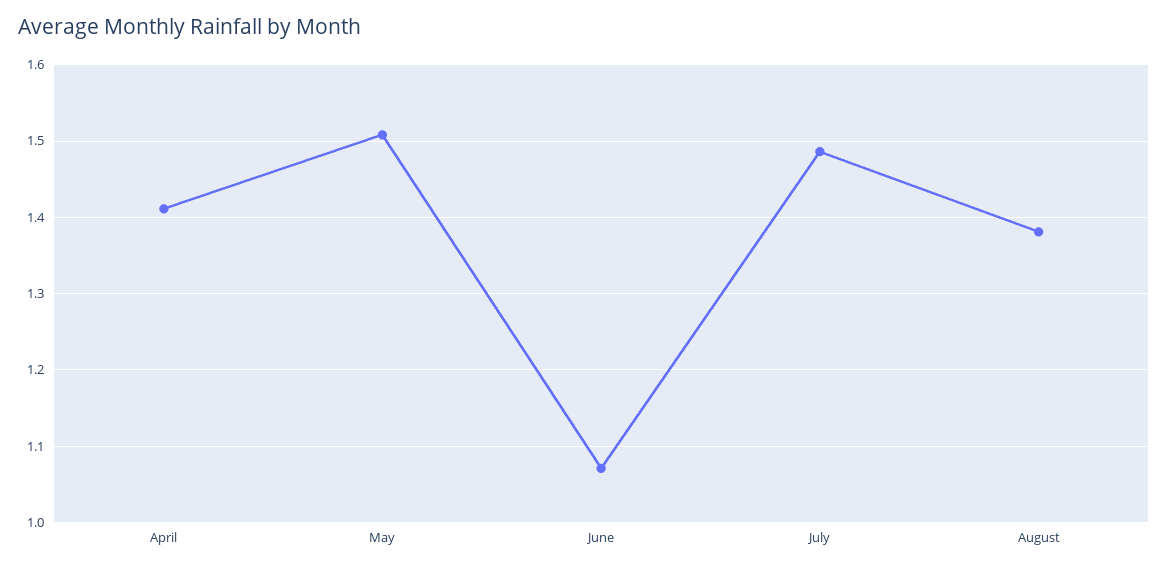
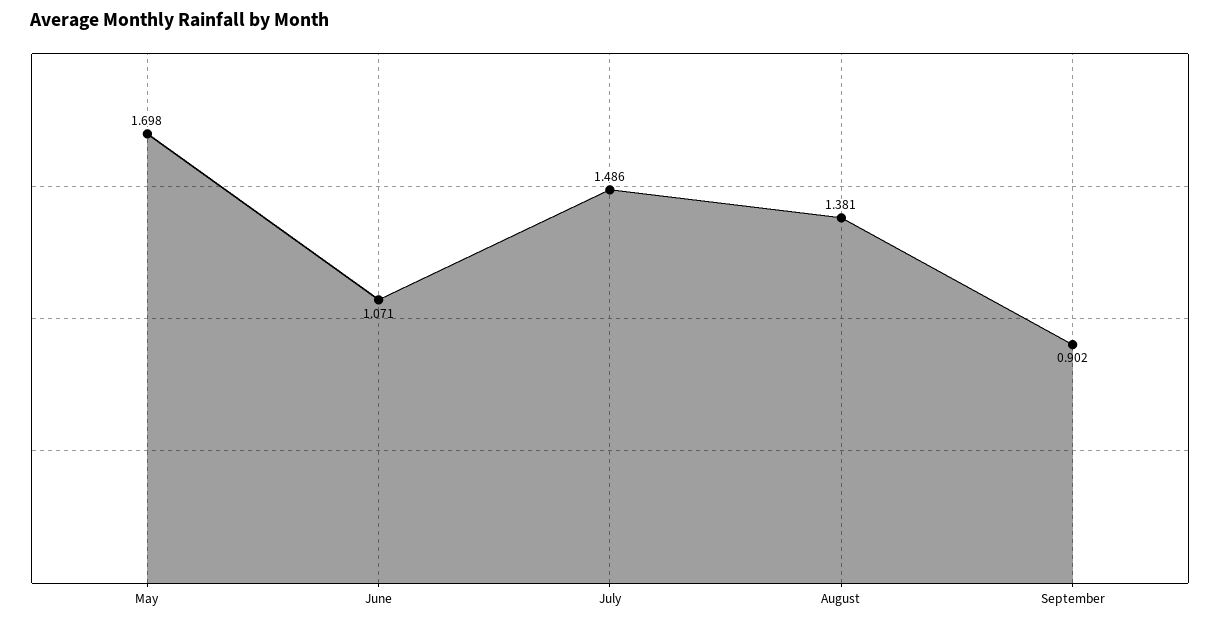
April: 1.41 -> none
May: 1.51 -> 1.698
September: none -> 0.902

